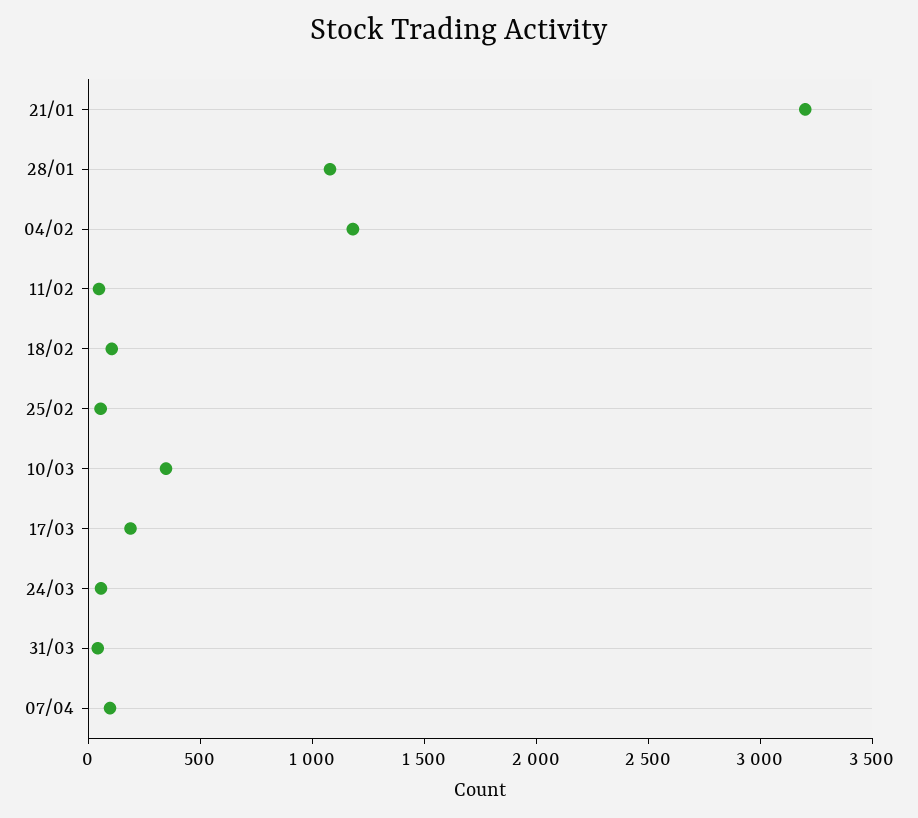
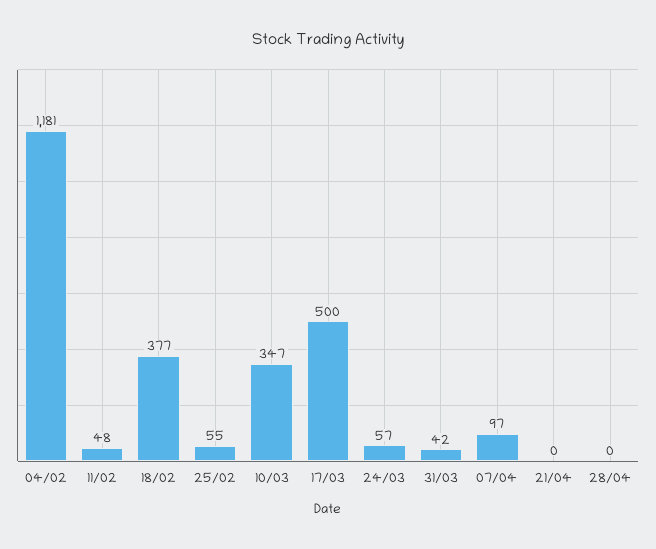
21/01: 3200 -> none
28/01: 1100 -> none
18/02: 100 -> 377
17/03: 200 -> 500
21/04: none -> 0
28/04: none -> 0

